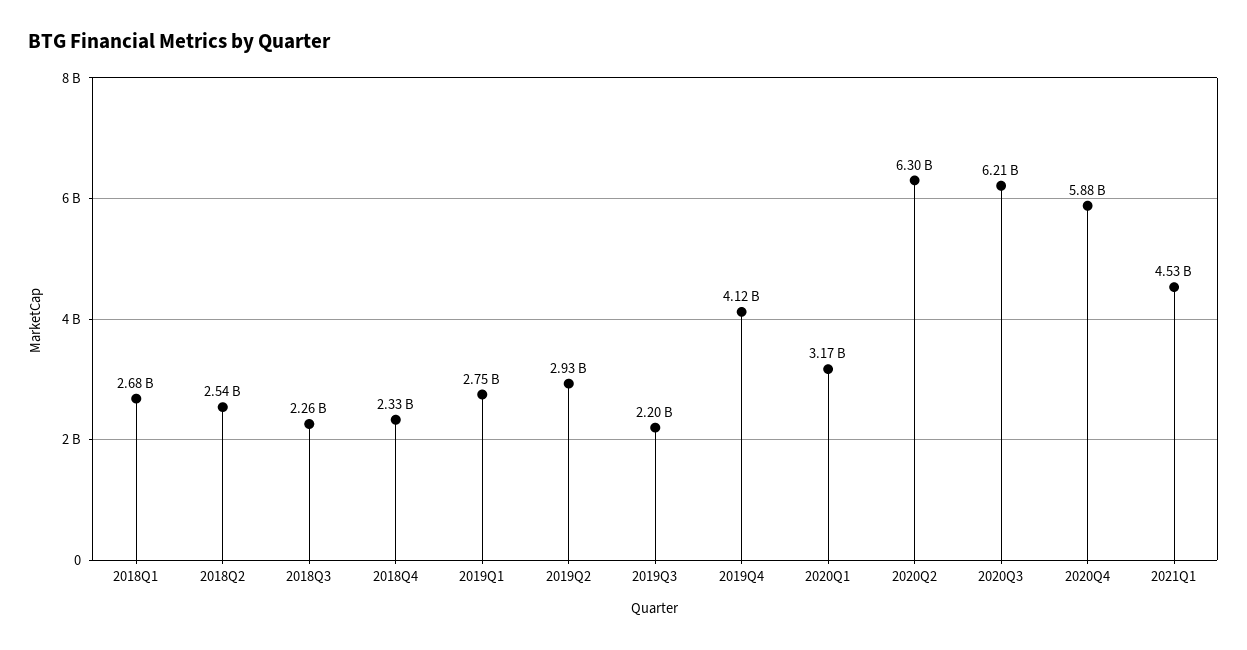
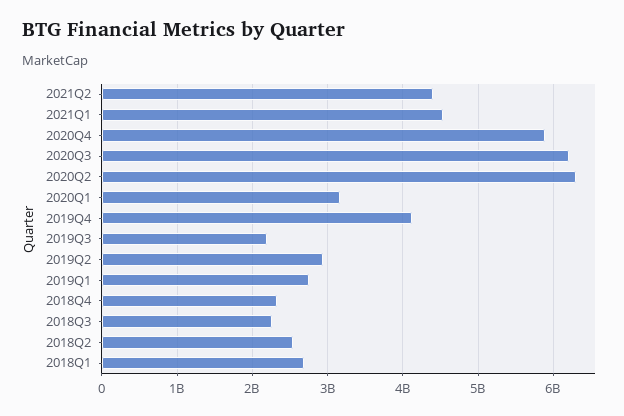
2021Q2: none -> 4400000000

